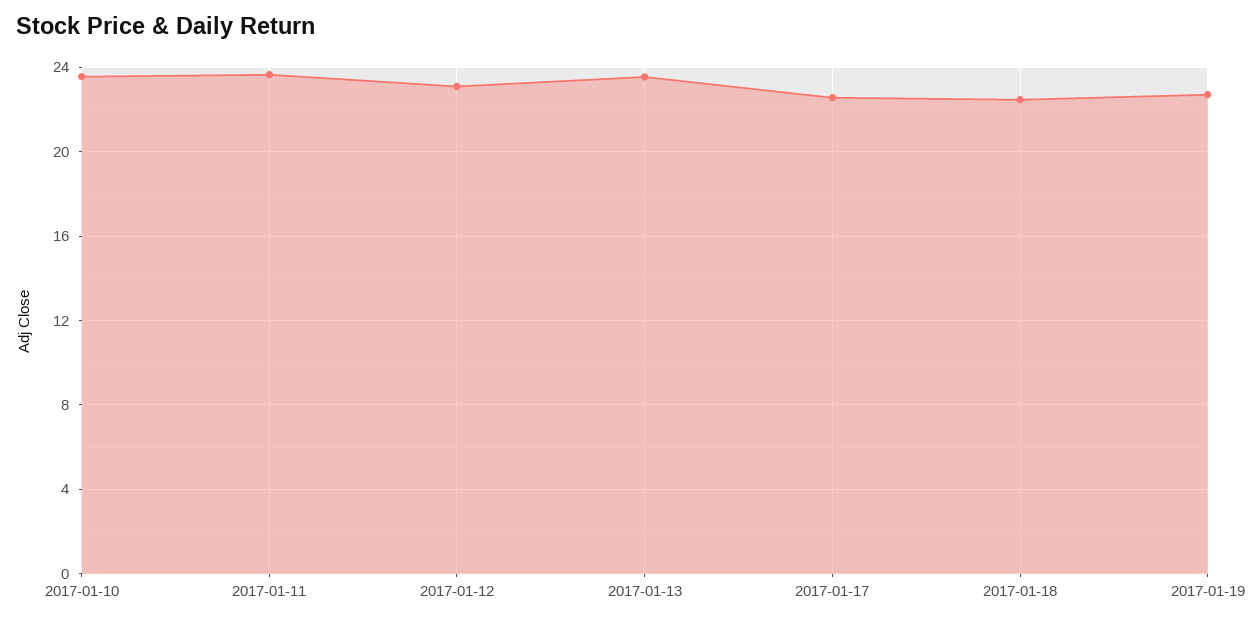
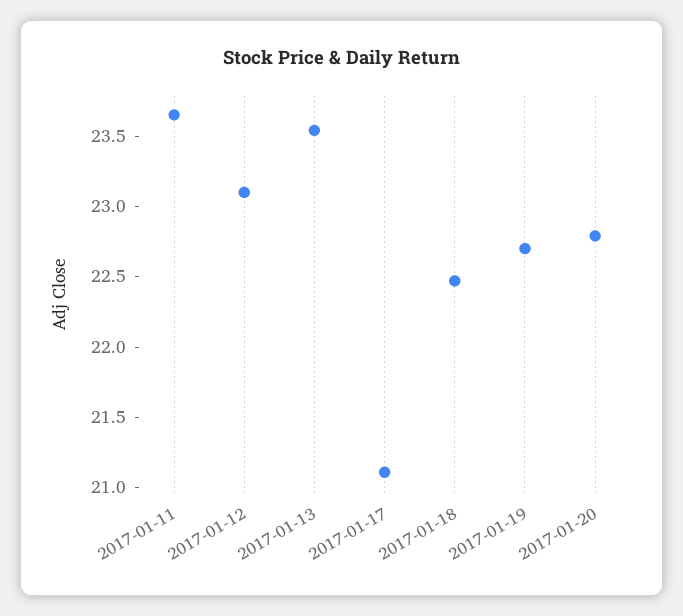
2017-01-10: 23.5 -> none
2017-01-17: 22.5 -> 21.1
2017-01-20: none -> 22.8

